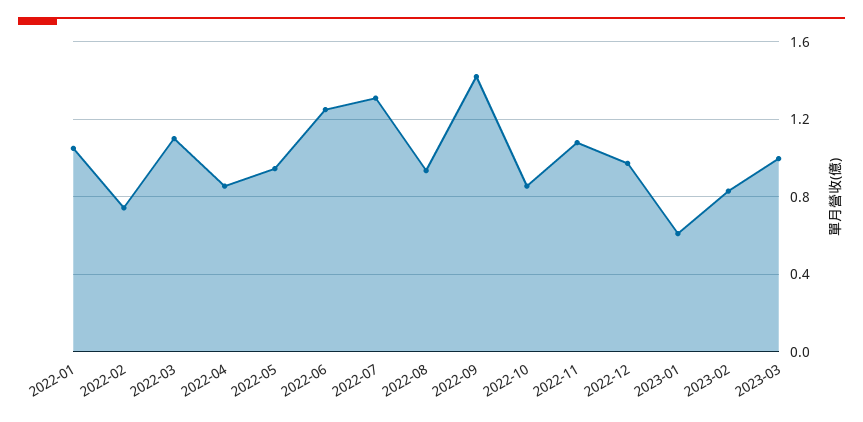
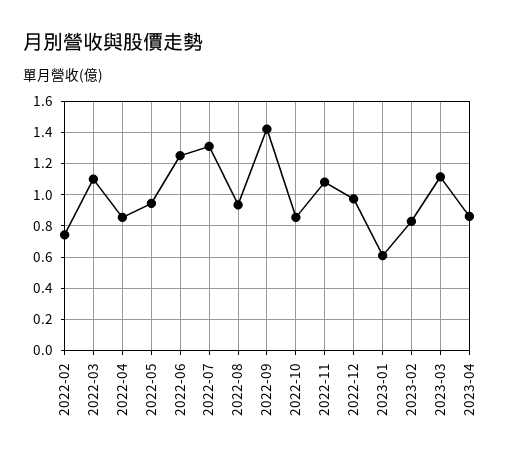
2022-01: 1.05 -> none
2023-03: 1 -> 1.1
2023-04: none -> 0.85

